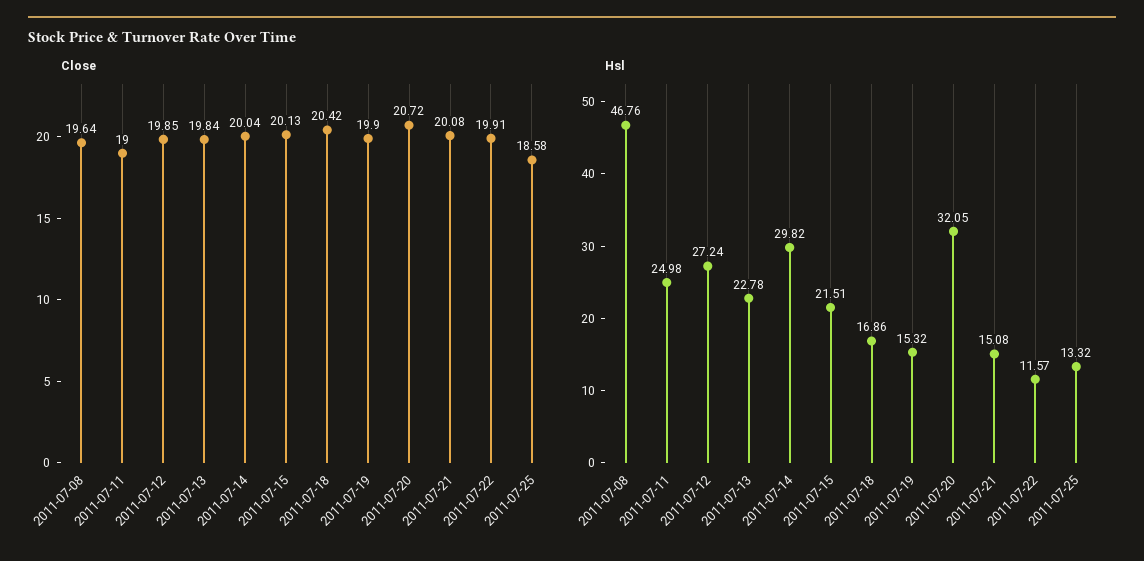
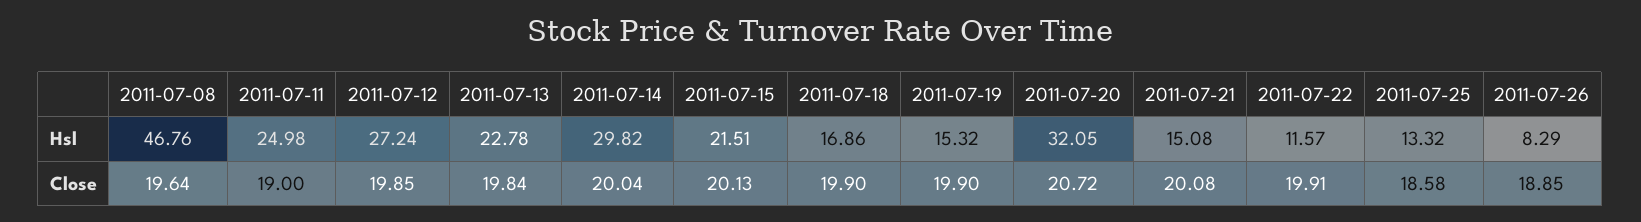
Close, 2011-07-18: 20.42 -> 19.9
Hsl, 2011-07-26: none -> 8.29
Close, 2011-07-26: none -> 18.85

